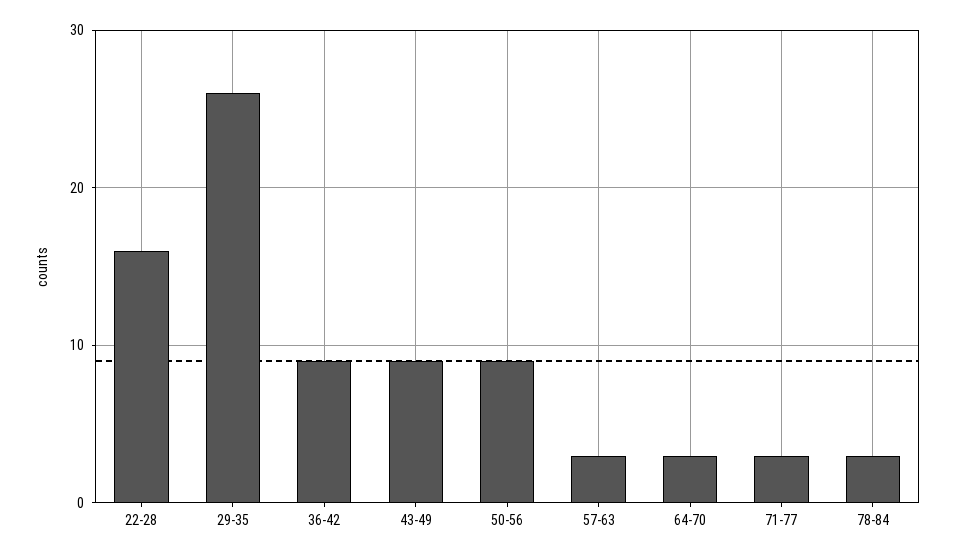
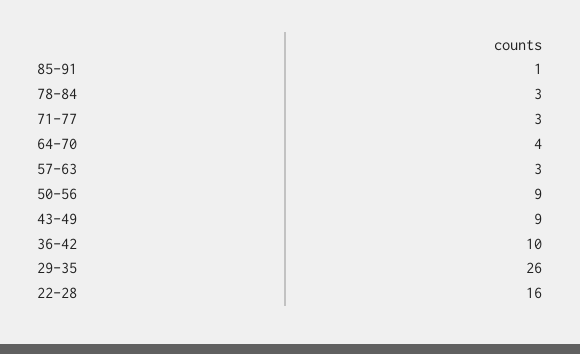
36-42: 9 -> 10
64-70: 3 -> 4
85-91: none -> 1

